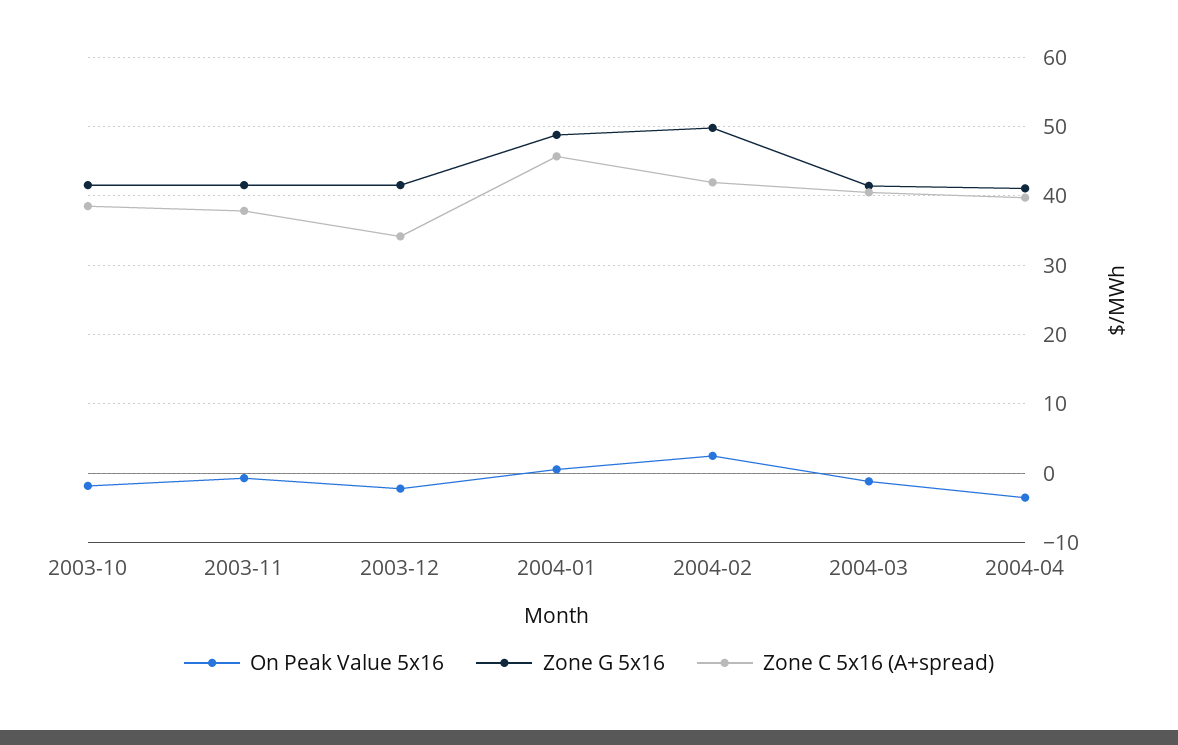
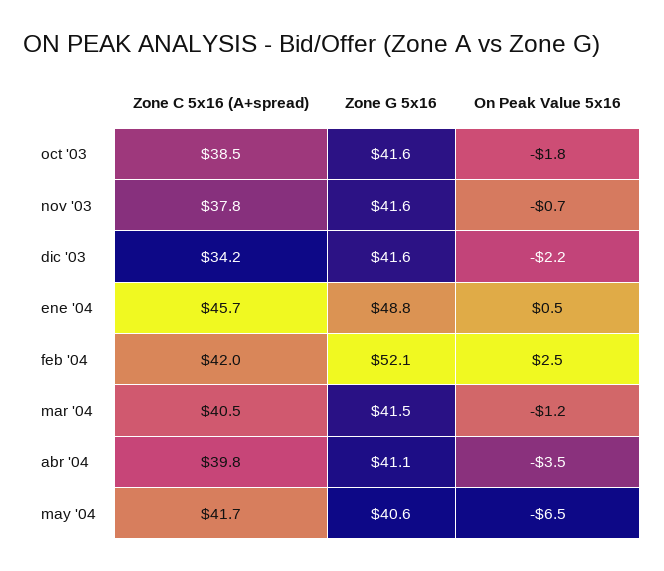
Zone G 5x16, 2004-02: 50 -> 52.1
Zone C 5x16 (A+spread), may '04: none -> 41.7
Zone G 5x16, may '04: none -> 40.6
On Peak Value 5x16, may '04: none -> -6.5

